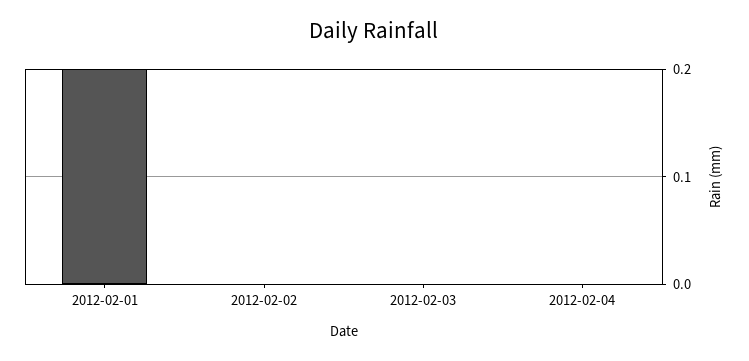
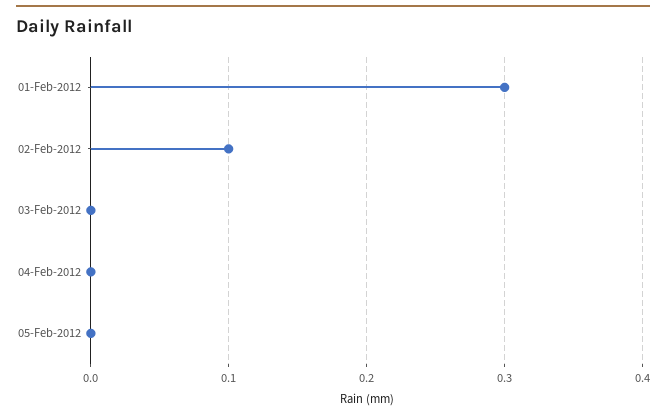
2012-02-01: 0.2 -> 0.3
2012-02-02: 0 -> 0.1
05-Feb-2012: none -> 0

